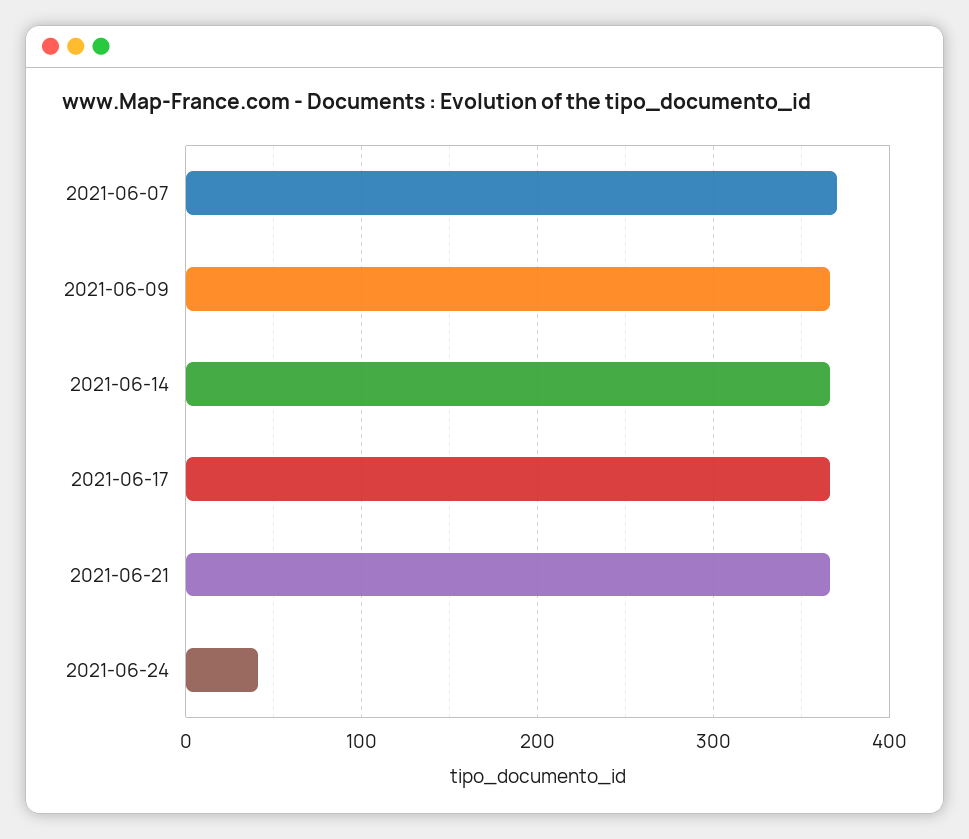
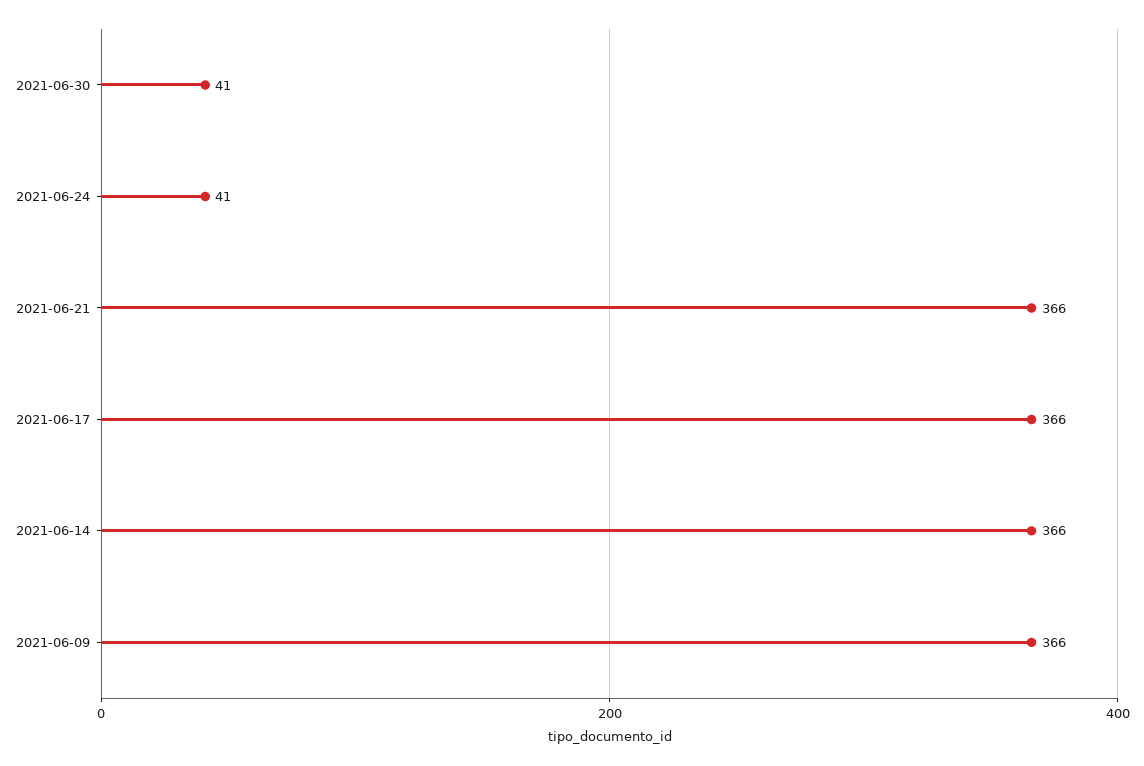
2021-06-07: 370 -> none
2021-06-30: none -> 41

